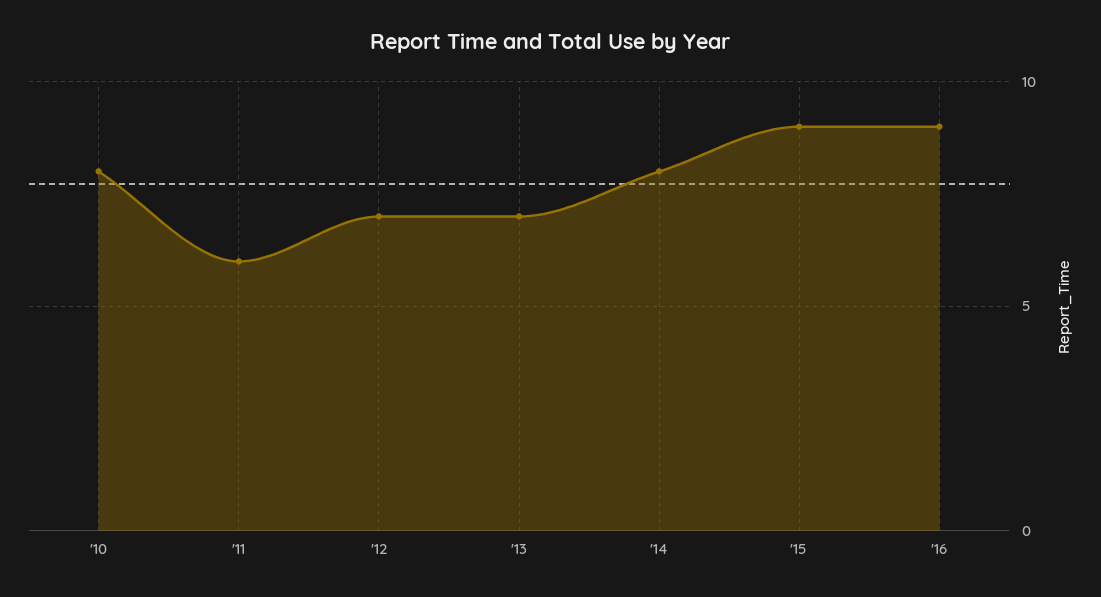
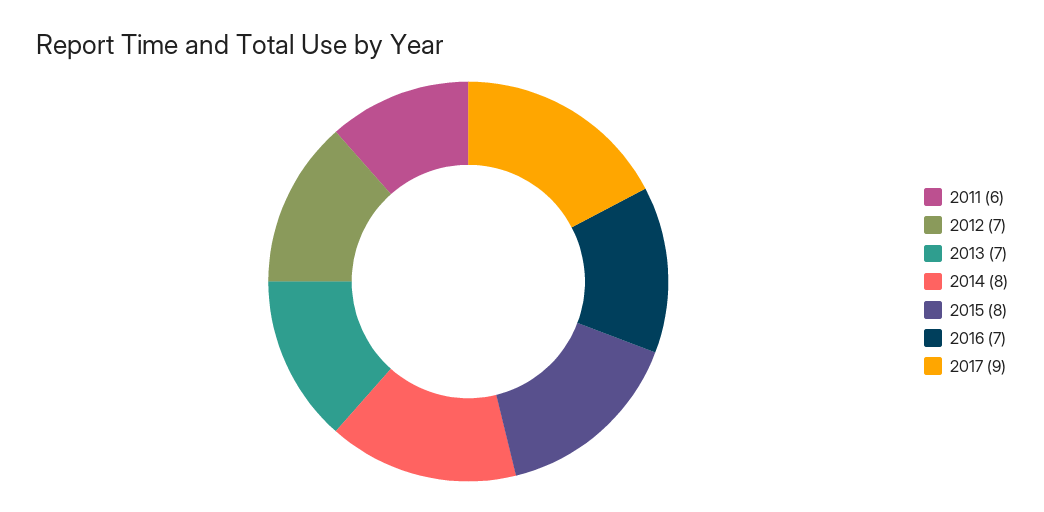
'10: 8 -> none
'15: 9 -> 8
'16: 9 -> 7
2017: none -> 9

